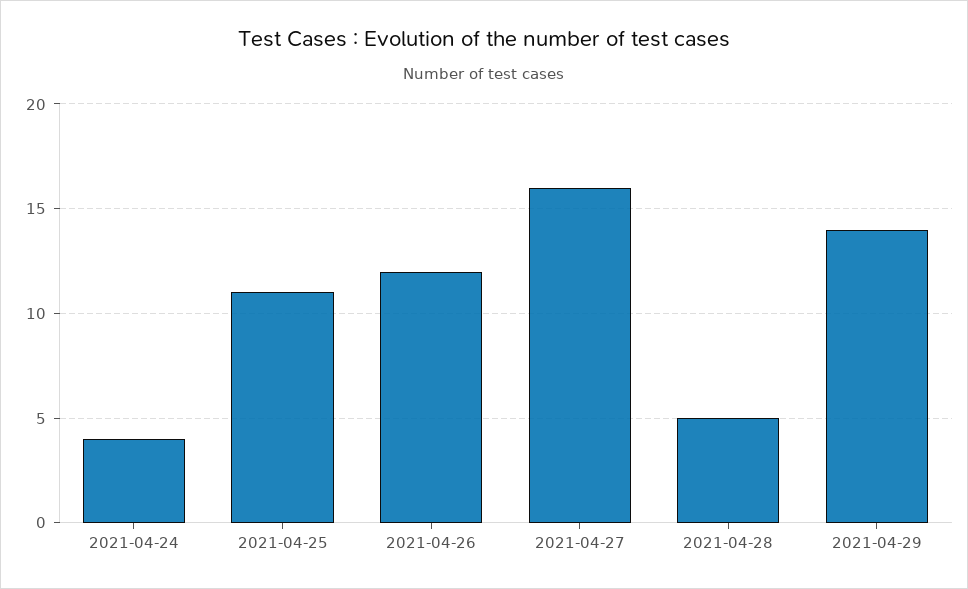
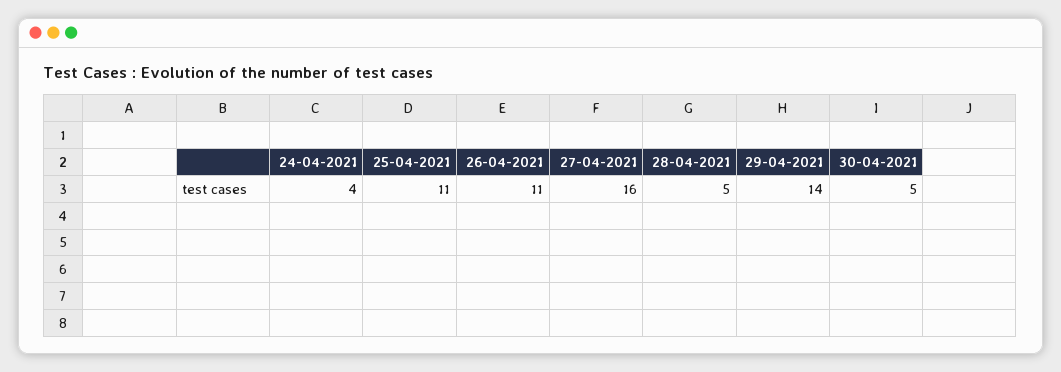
2021-04-26: 12 -> 11
30-04-2021: none -> 5

